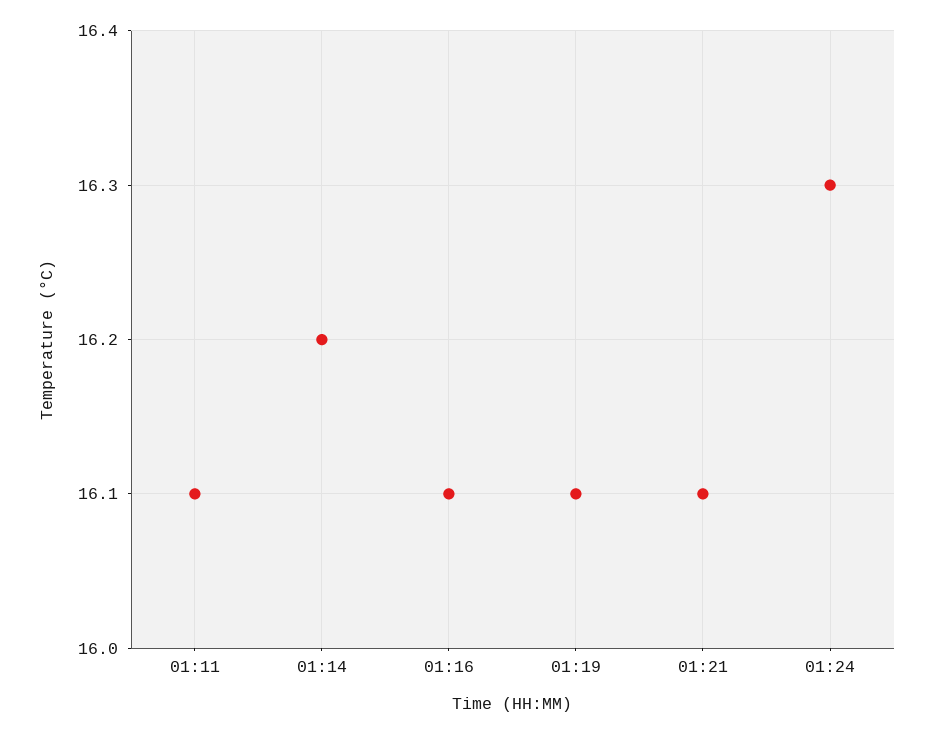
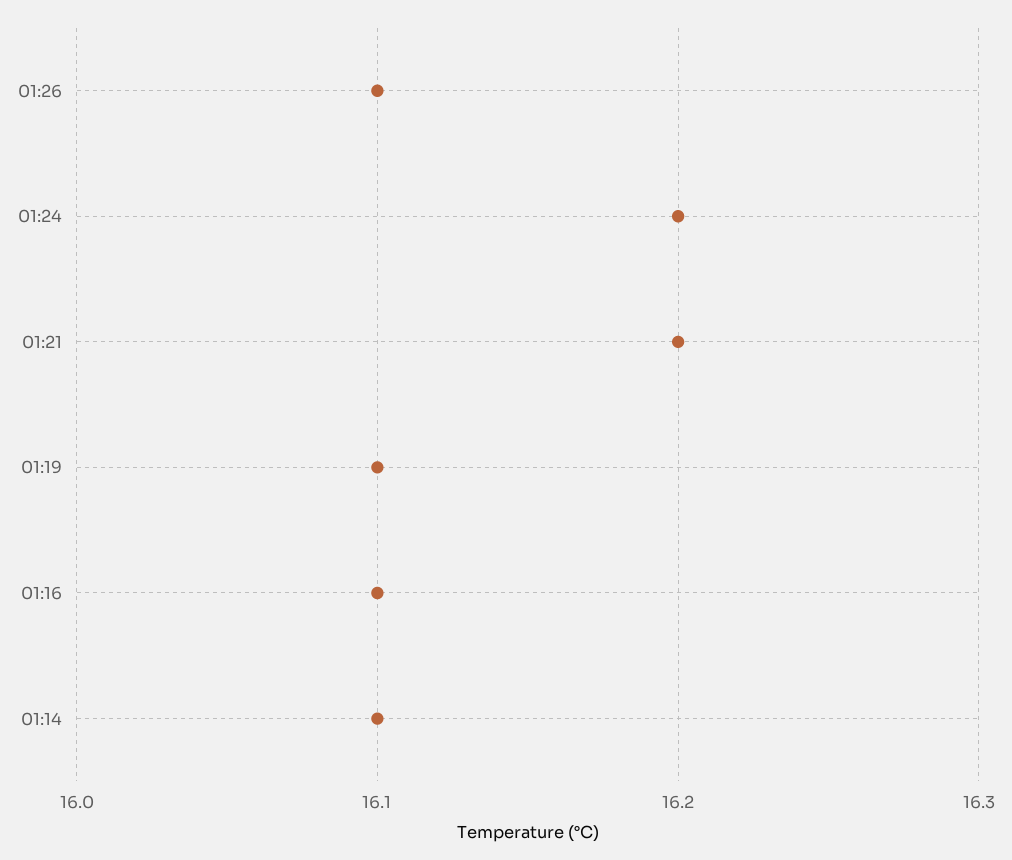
01:11: 16.1 -> none
01:14: 16.2 -> 16.1
01:21: 16.1 -> 16.2
01:24: 16.3 -> 16.2
01:26: none -> 16.1

